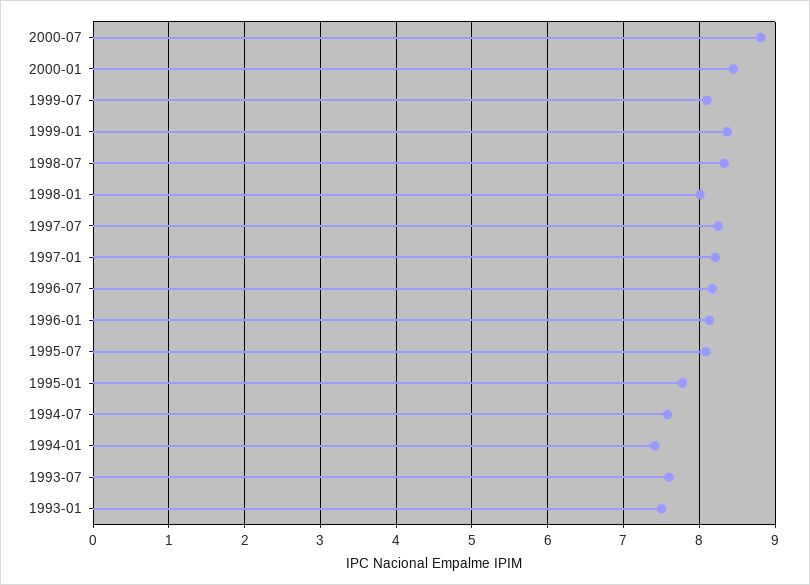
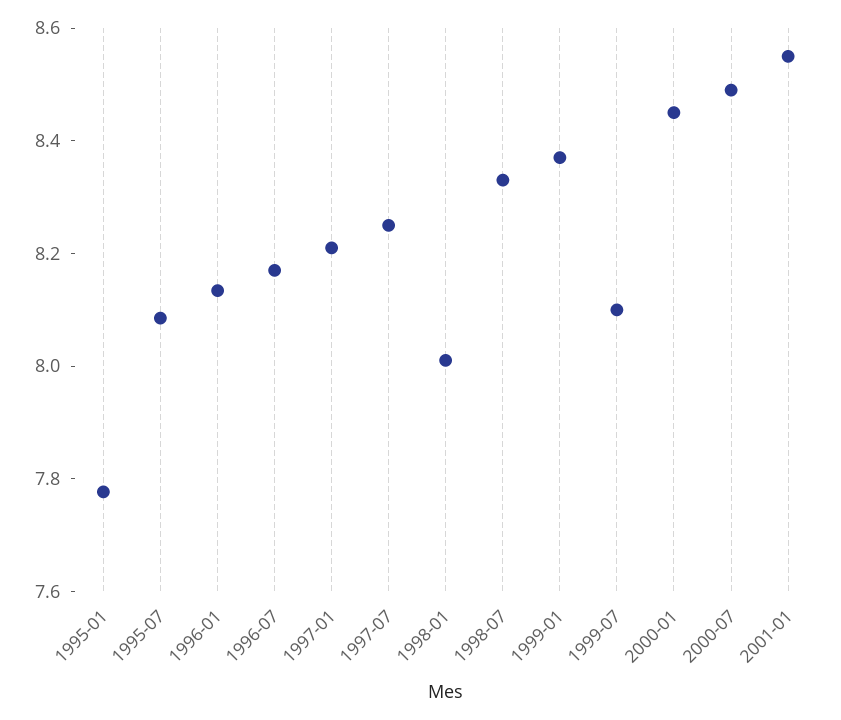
2000-07: 8.8 -> 8.5
1994-07: 7.6 -> none
1994-01: 7.4 -> none
1993-07: 7.6 -> none
1993-01: 7.5 -> none
2001-01: none -> 8.55

